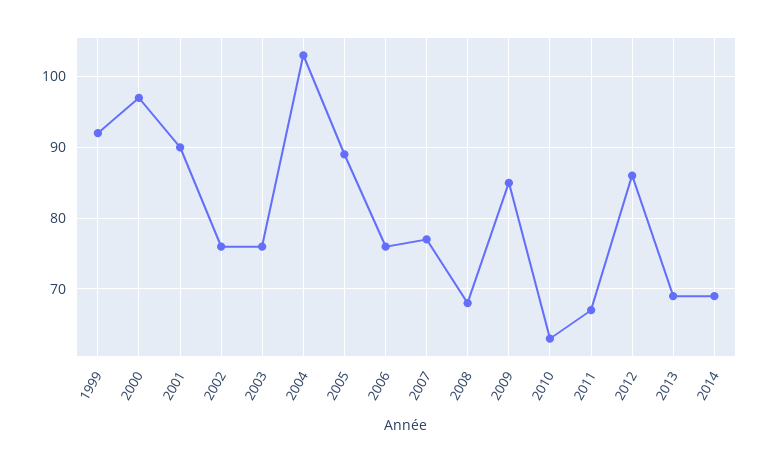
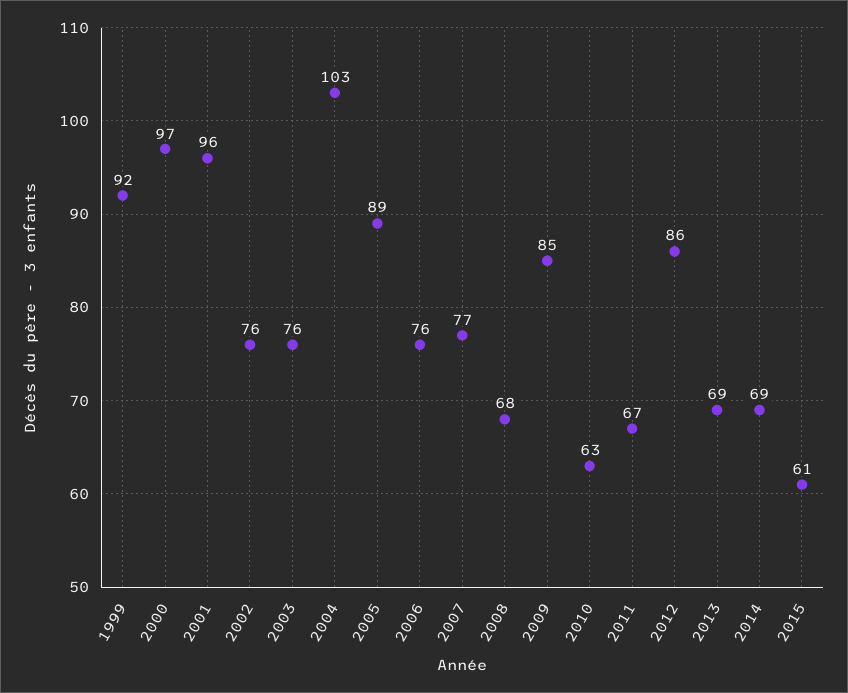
2001: 90 -> 96
2015: none -> 61

